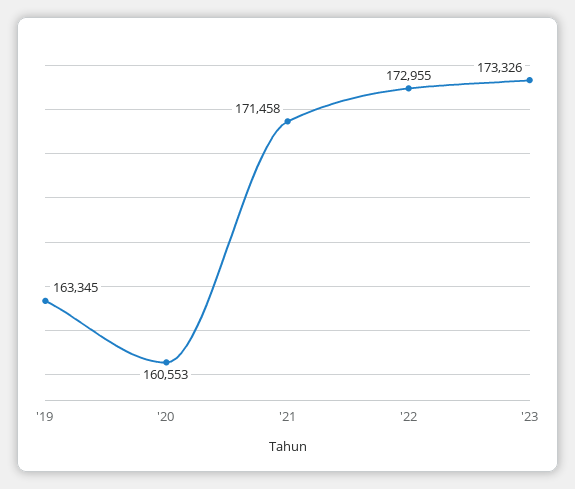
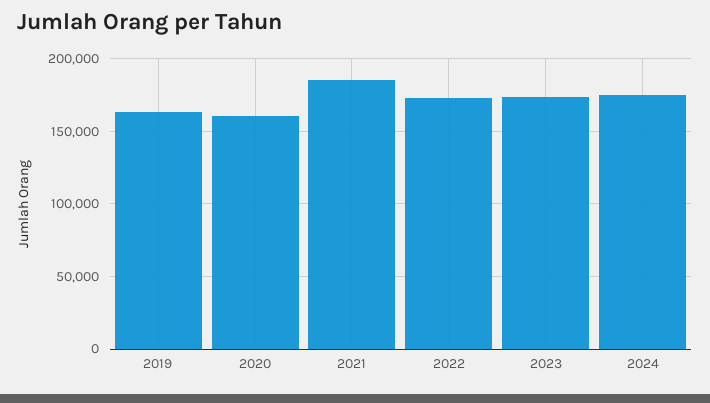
'21: 171458 -> 185000
2024: none -> 175000

